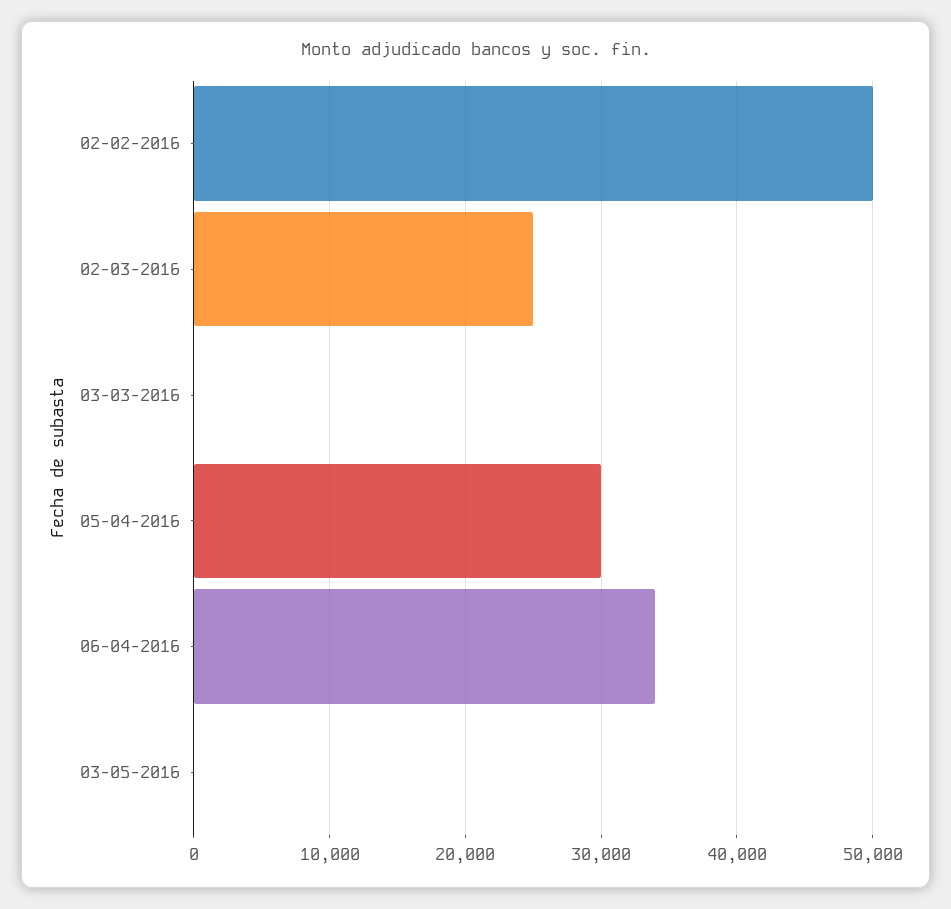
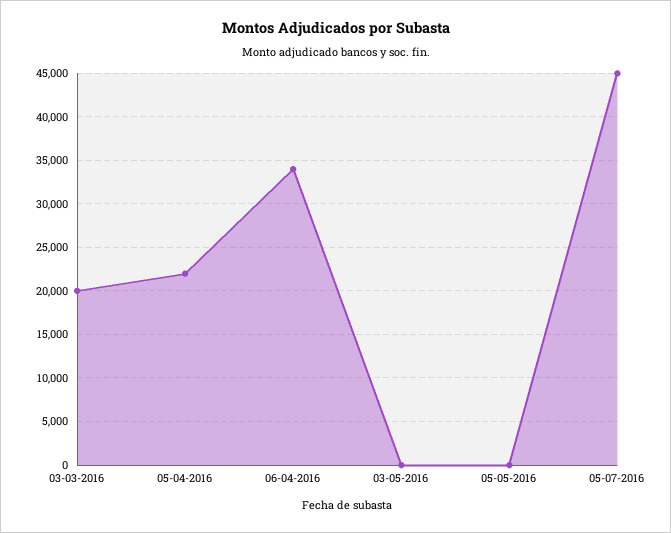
02-02-2016: 50000 -> none
02-03-2016: 25000 -> none
03-03-2016: 0 -> 20000
05-04-2016: 30000 -> 22000
05-05-2016: none -> 0
05-07-2016: none -> 45000

